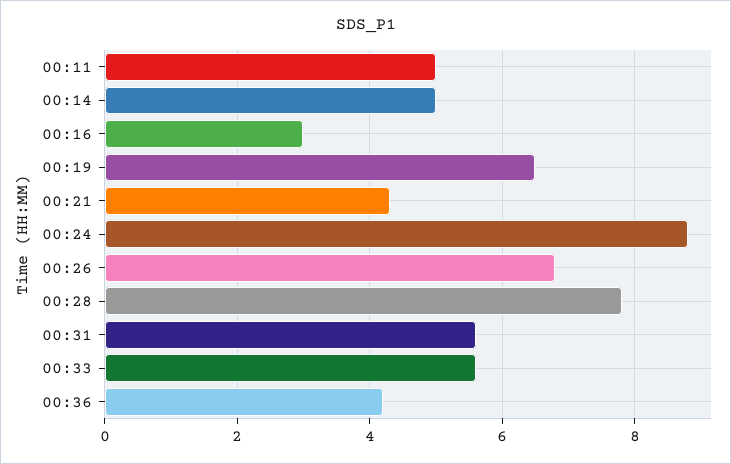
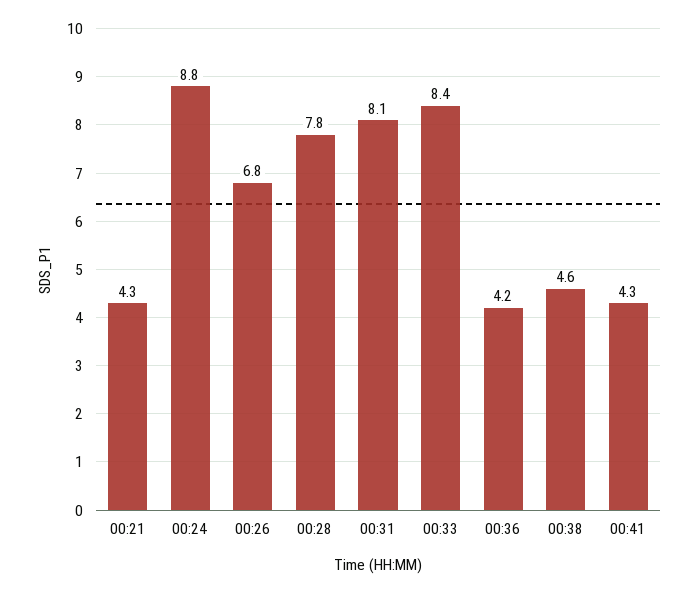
00:11: 5 -> none
00:14: 5 -> none
00:16: 3 -> none
00:19: 6.5 -> none
00:31: 5.5 -> 8.1
00:33: 5.5 -> 8.4
00:38: none -> 4.6
00:41: none -> 4.3

